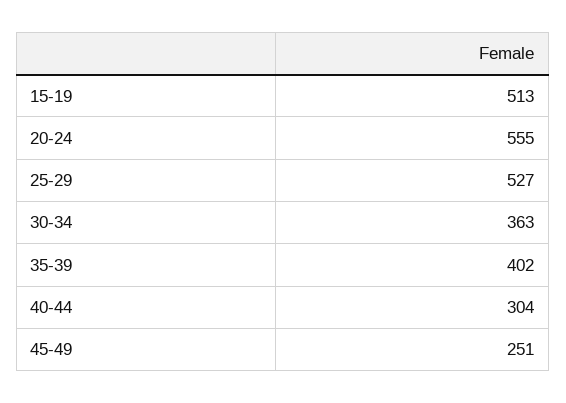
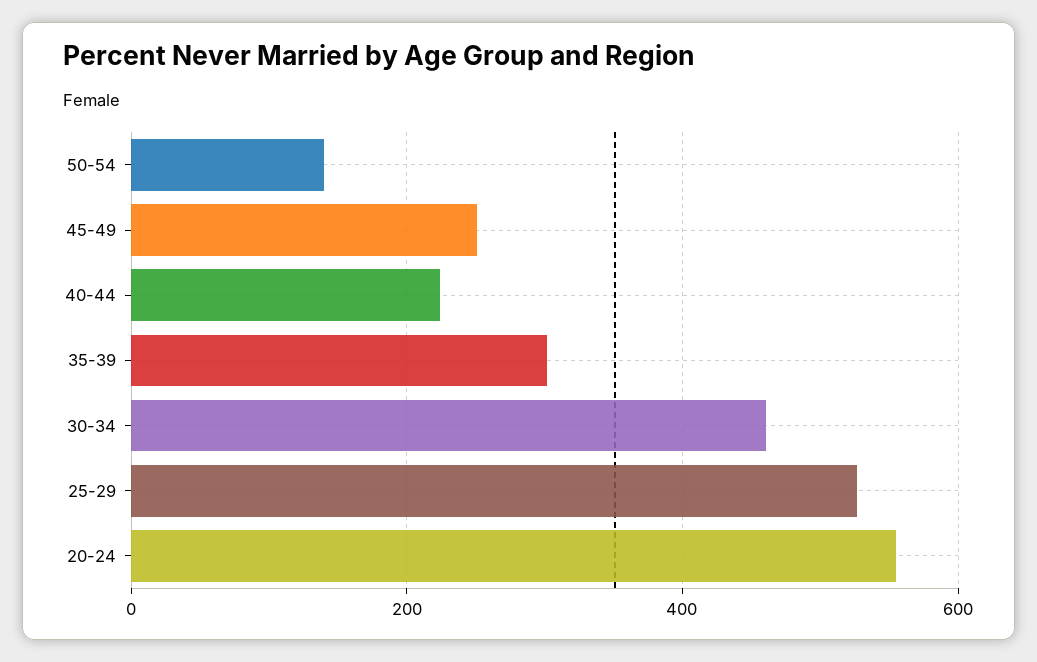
15-19: 513 -> none
30-34: 363 -> 460
35-39: 402 -> 300
40-44: 304 -> 220
50-54: none -> 140

